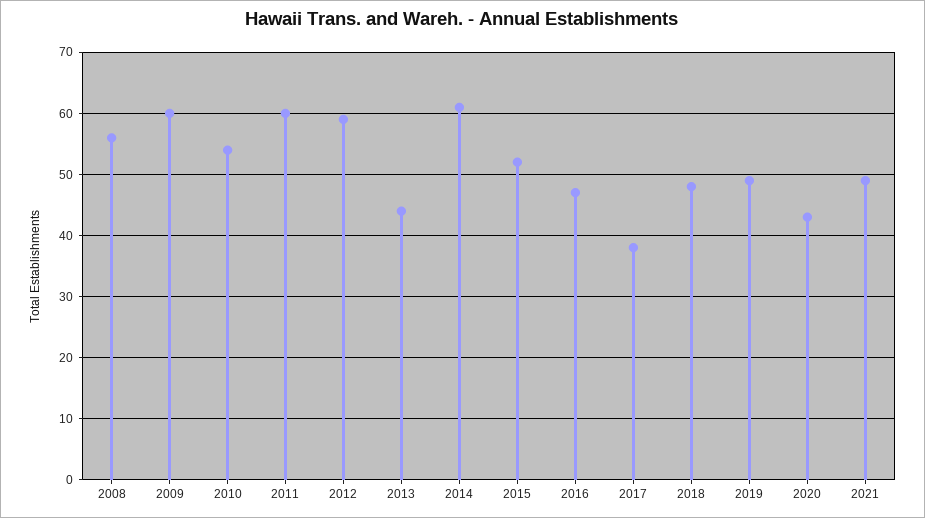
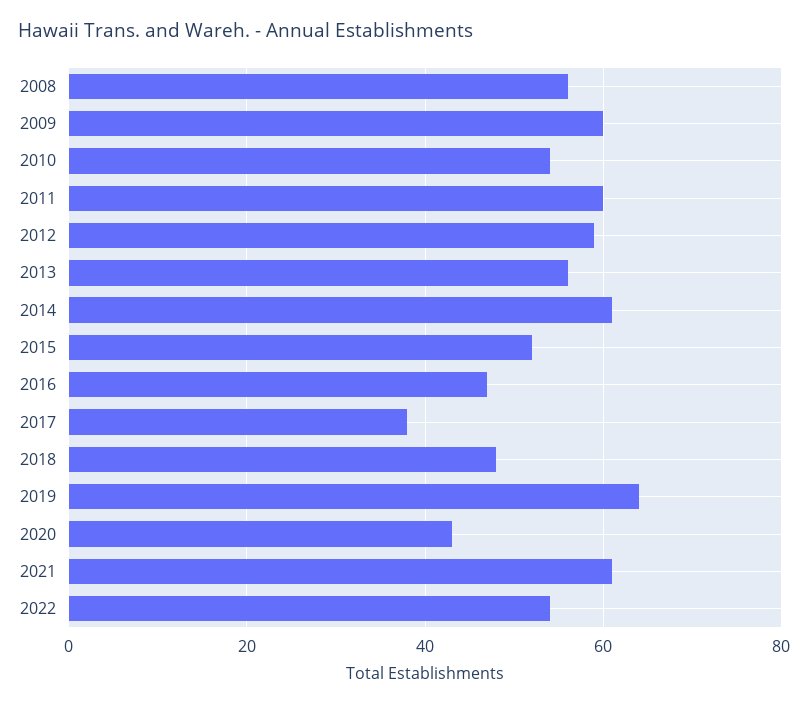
2013: 44 -> 55
2019: 49 -> 65
2021: 49 -> 60
2022: none -> 55

